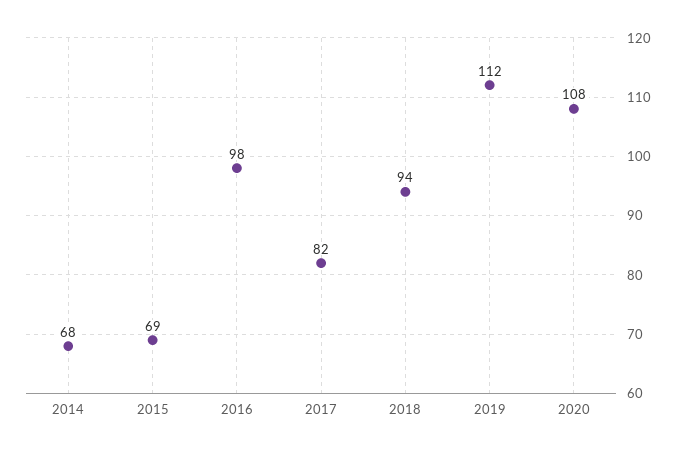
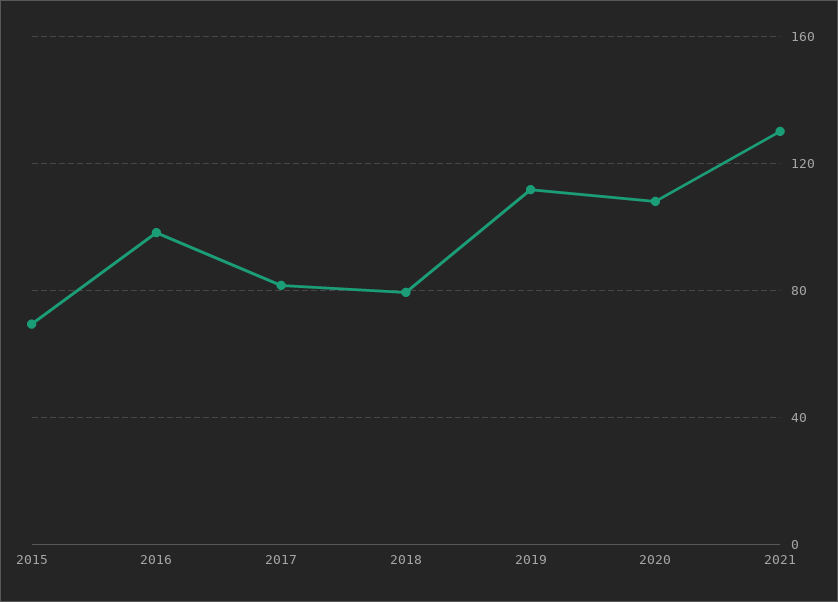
2014: 68 -> none
2018: 94 -> 80
2021: none -> 130

